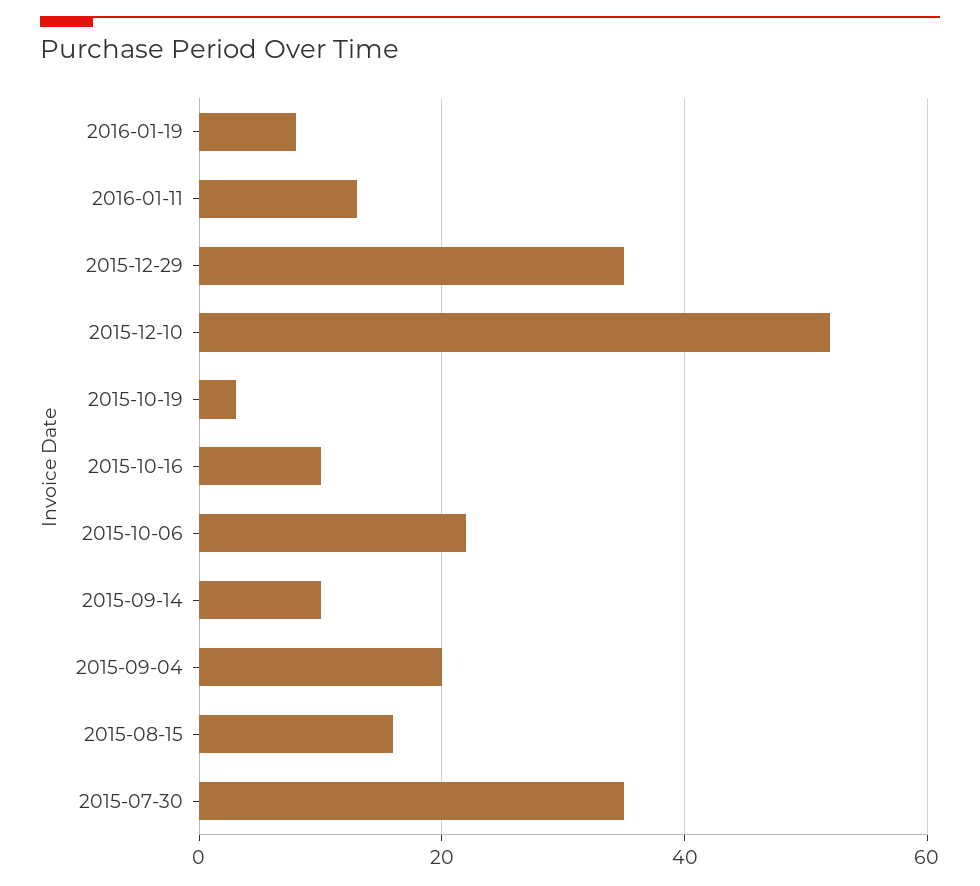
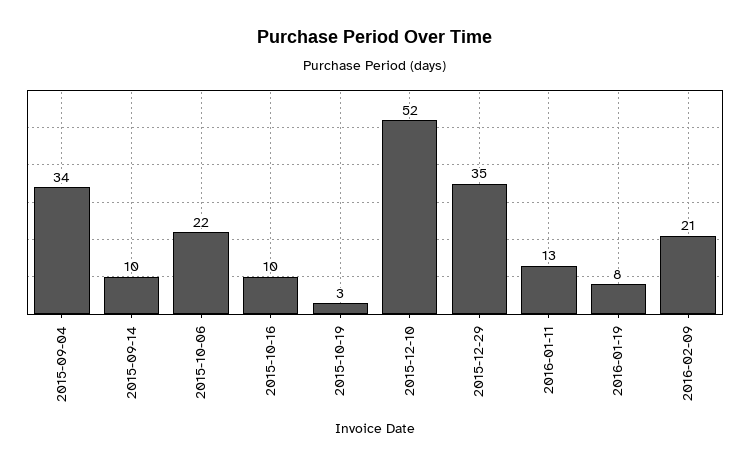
2015-09-04: 20 -> 34
2015-08-15: 15 -> none
2015-07-30: 35 -> none
2016-02-09: none -> 21

